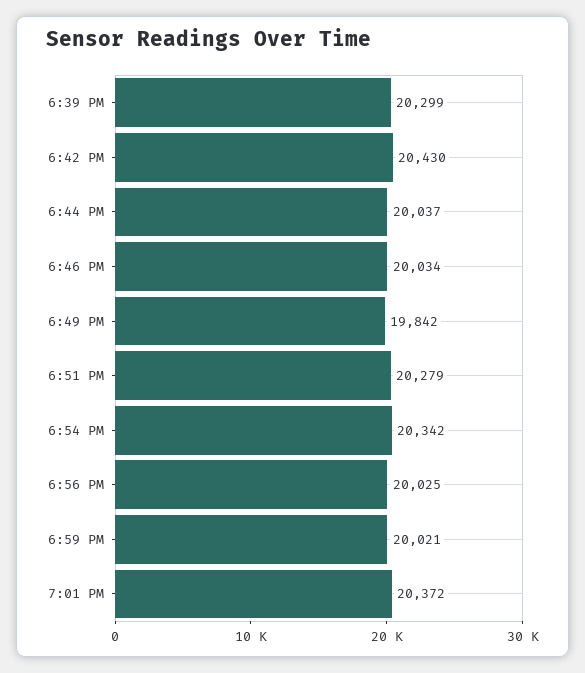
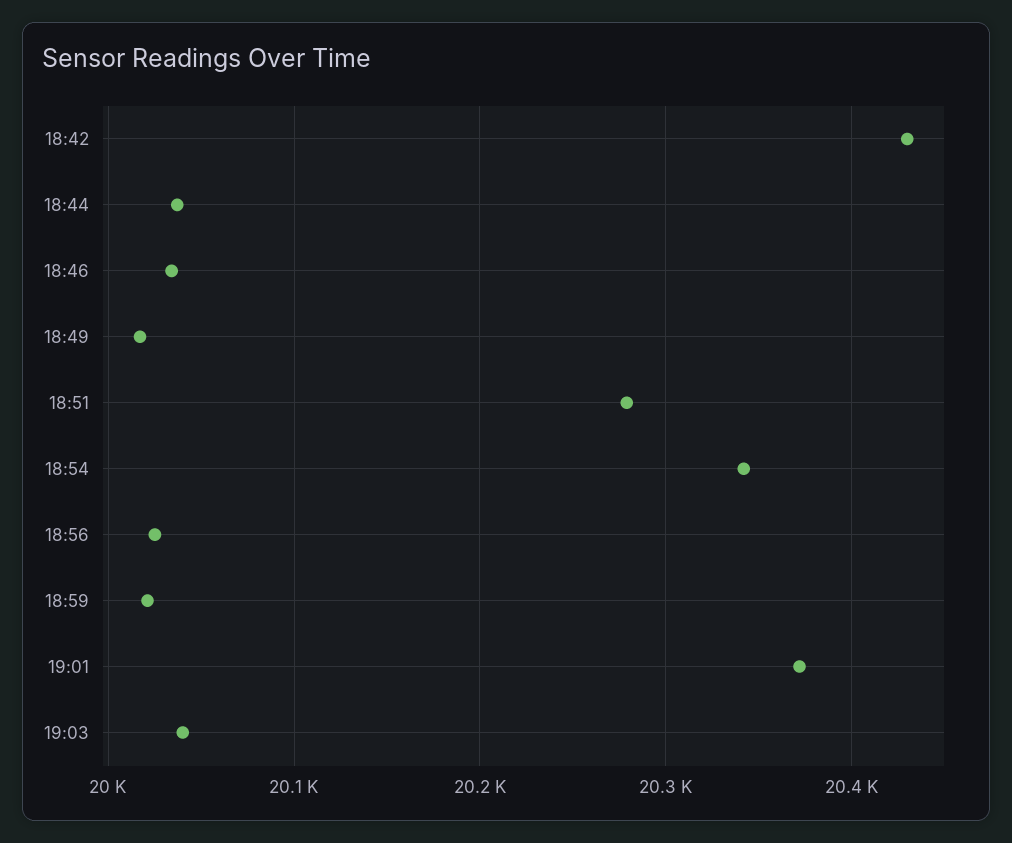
6:39 PM: 20299 -> none
6:49 PM: 19842 -> 20020
19:03: none -> 20040

